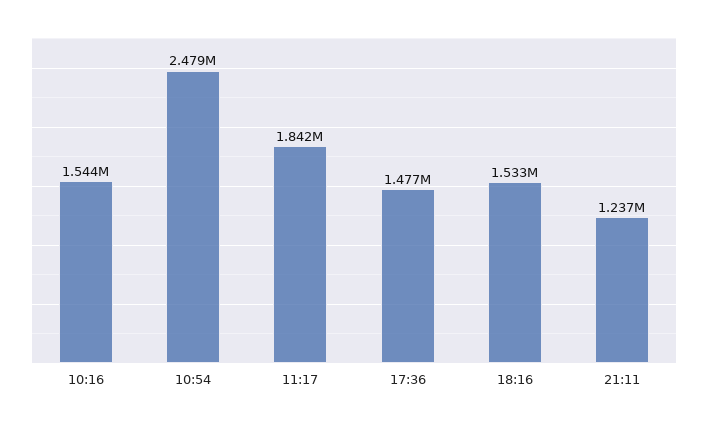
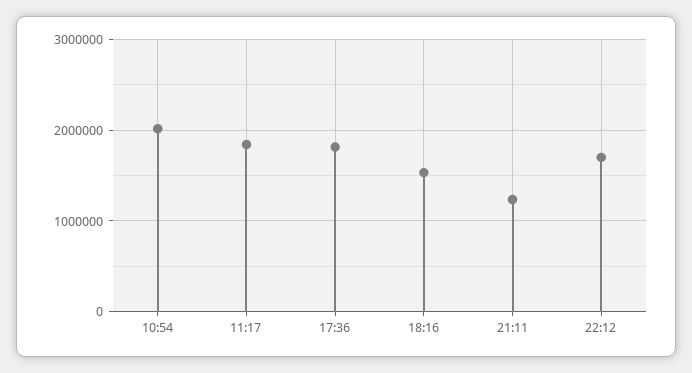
10:16: 1544000 -> none
10:54: 2479000 -> 2000000
17:36: 1477000 -> 1800000
22:12: none -> 1700000

